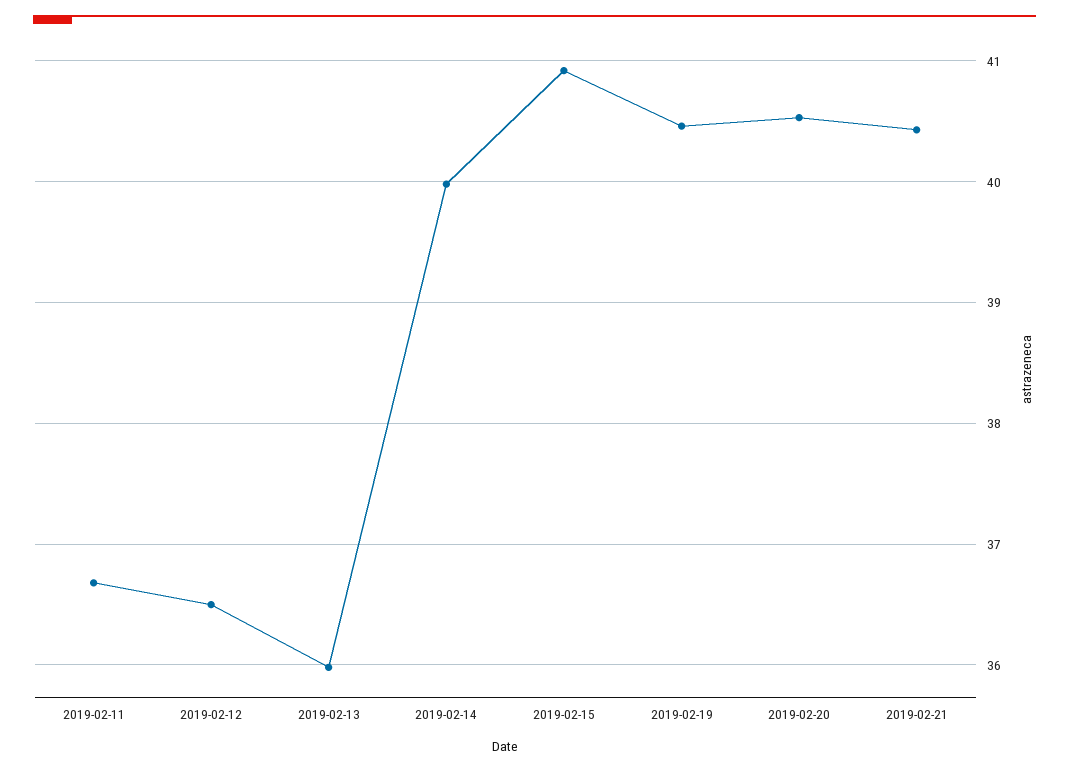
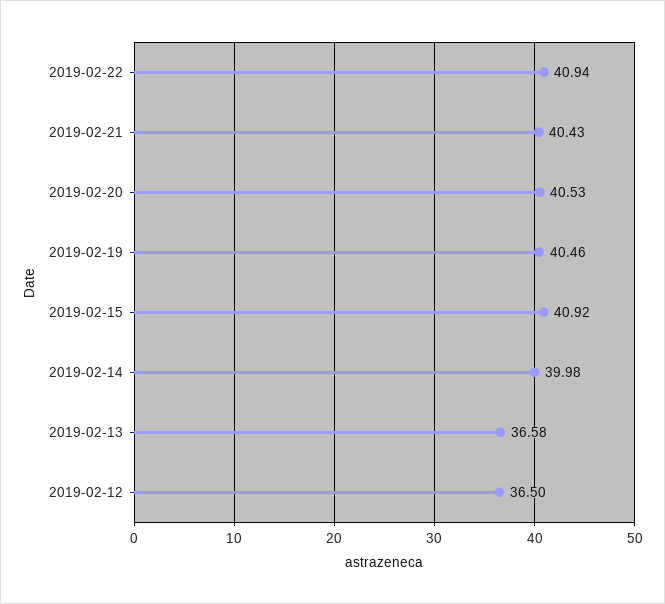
2019-02-11: 36.7 -> none
2019-02-13: 36 -> 36.58
2019-02-22: none -> 40.94

